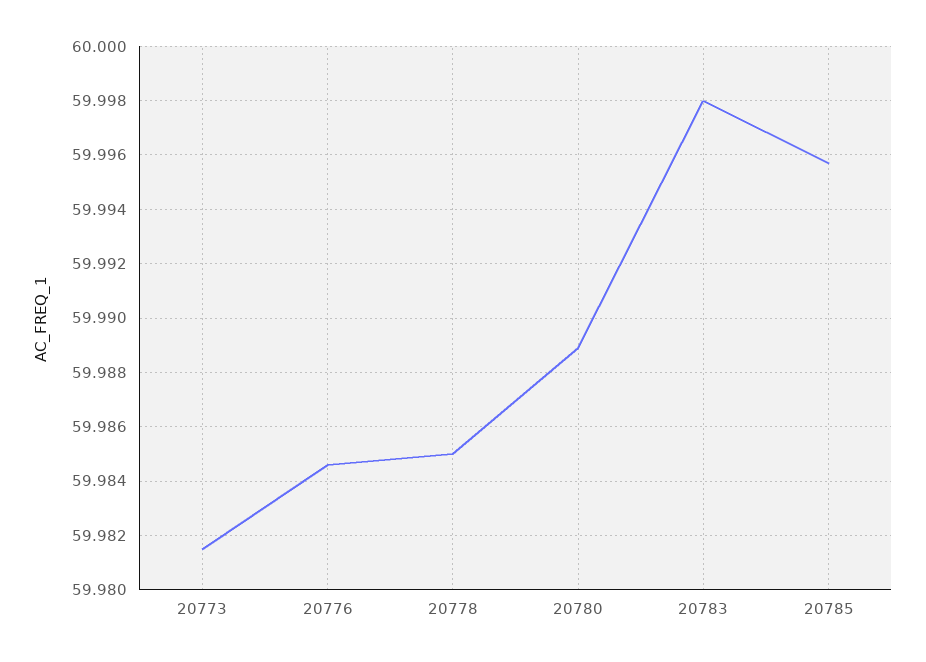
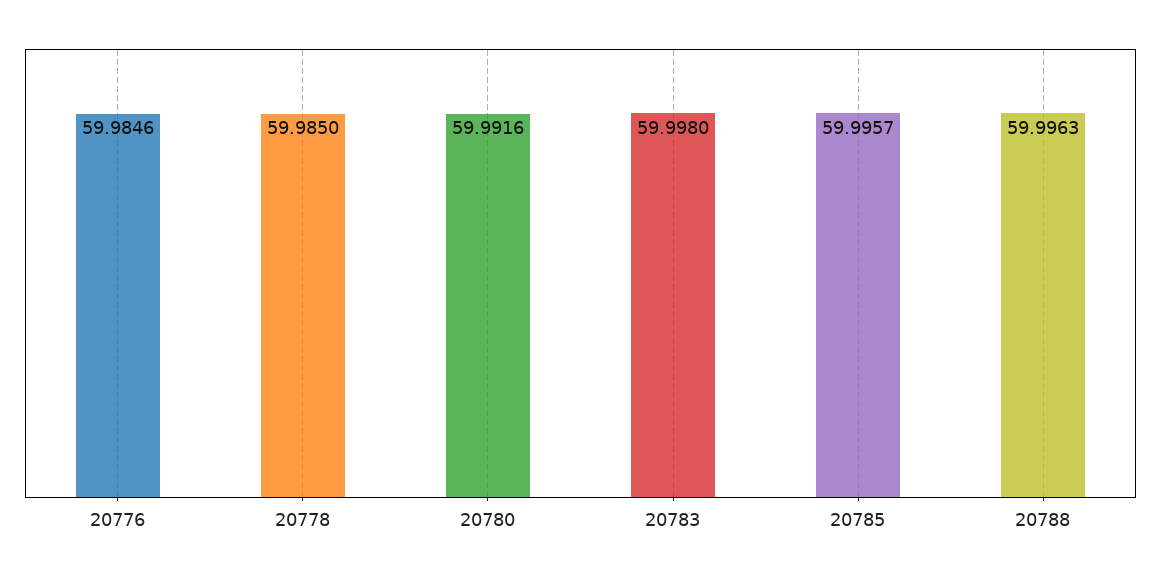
20773: 59.9815 -> none
20780: 59.989 -> 59.9916
20788: none -> 59.9963

